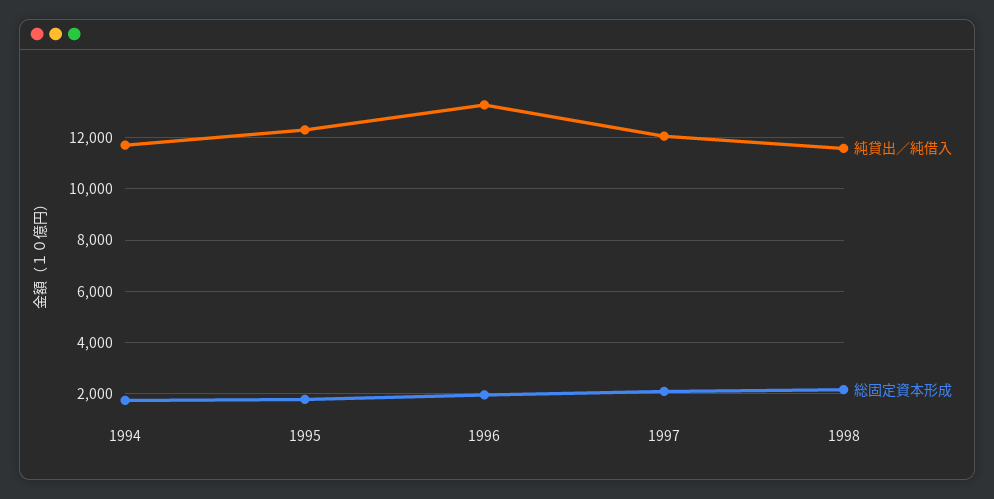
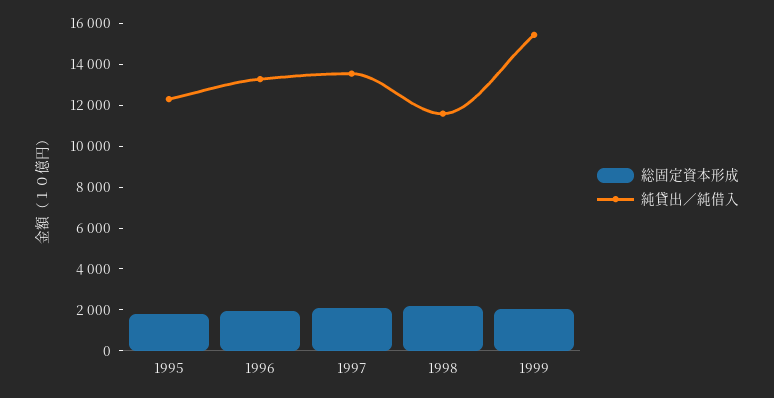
純貸出／純借入, 1994: 11750 -> none
総固定資本形成, 1994: 1750 -> none
純貸出／純借入, 1997: 12000 -> 13500
総固定資本形成, 1999: none -> 2000
純貸出／純借入, 1999: none -> 15500

